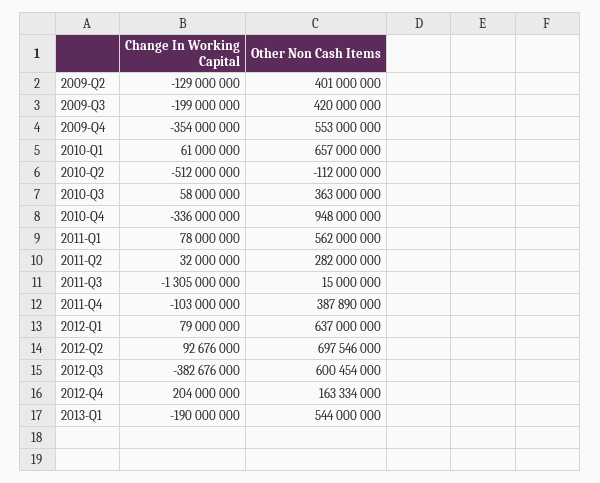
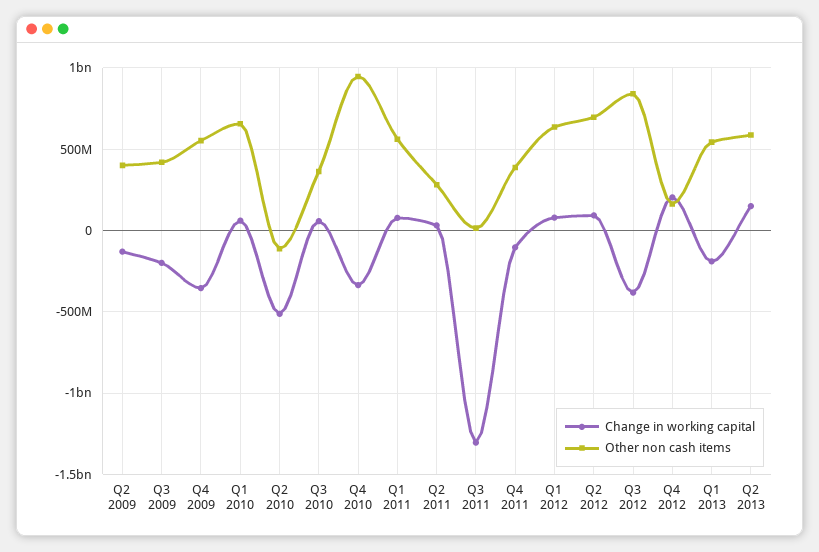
Other Non Cash Items, 2012-Q3: 600454000 -> 850000000
Change In Working Capital, Q2 2013: none -> 150000000
Other Non Cash Items, Q2 2013: none -> 600000000

